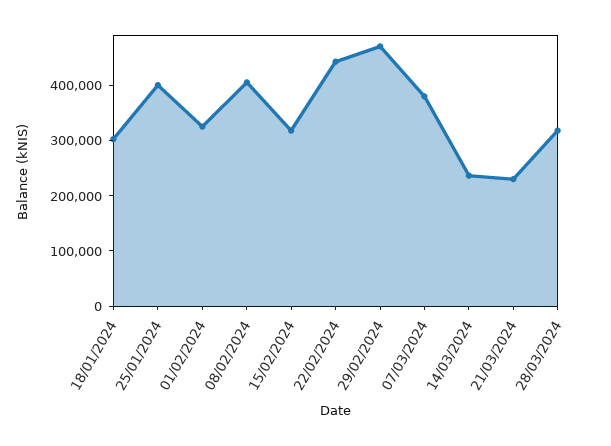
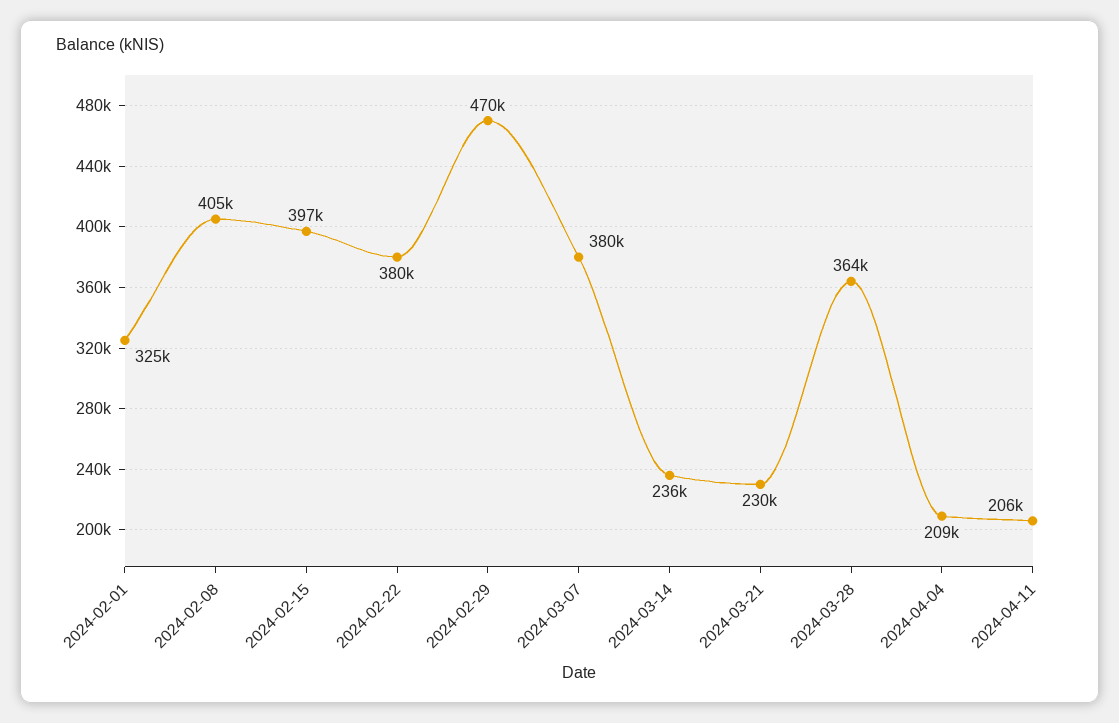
18/01/2024: 300000 -> none
25/01/2024: 400000 -> none
15/02/2024: 320000 -> 397000
22/02/2024: 440000 -> 380000
28/03/2024: 320000 -> 364000
2024-04-04: none -> 209000
2024-04-11: none -> 206000

